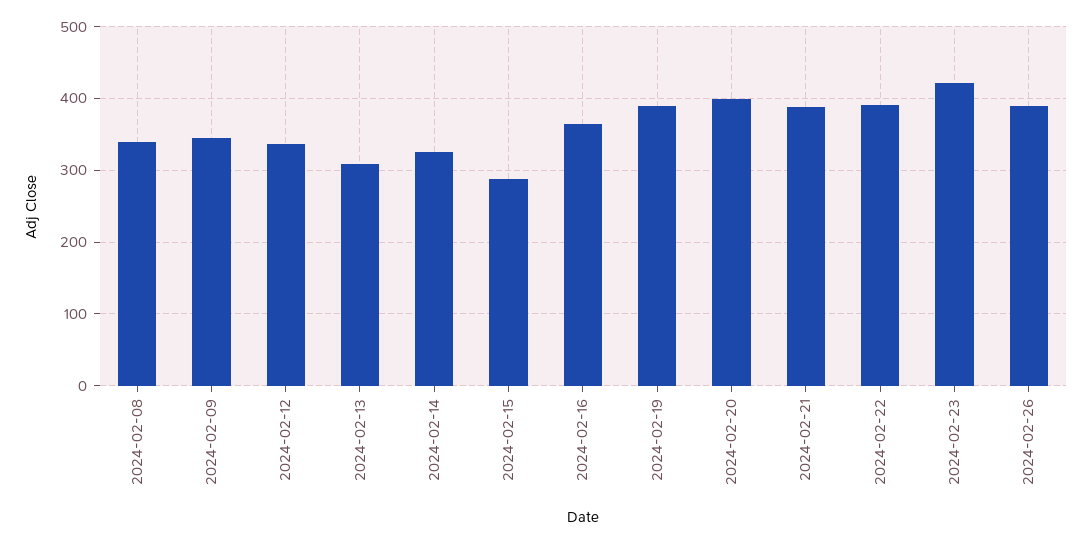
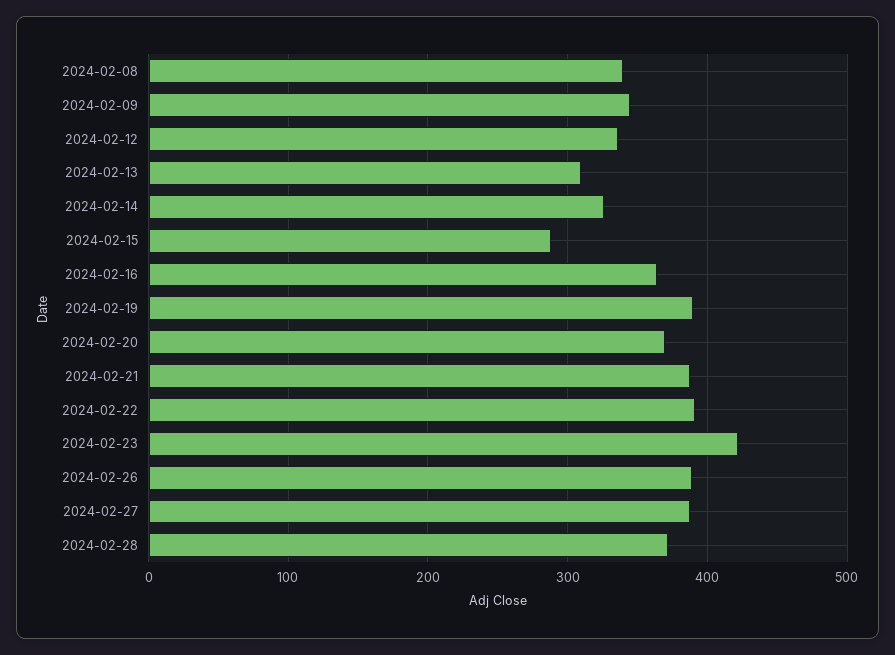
2024-02-20: 400 -> 370
2024-02-27: none -> 390
2024-02-28: none -> 370

